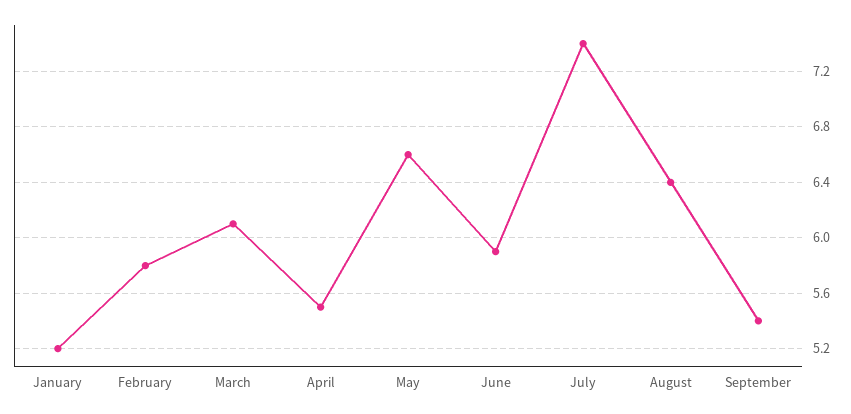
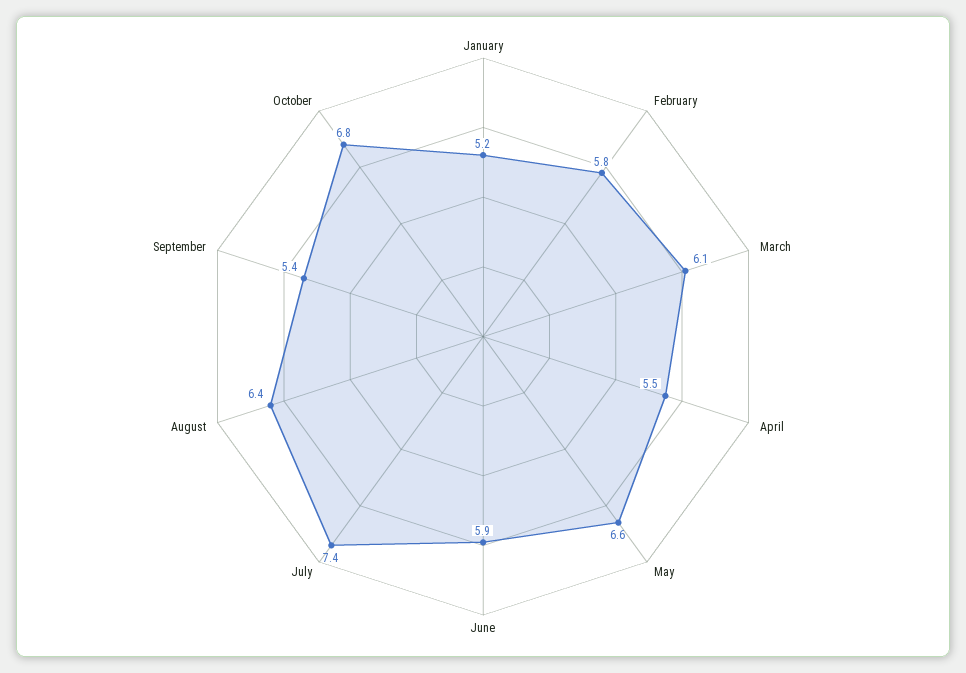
October: none -> 6.8

